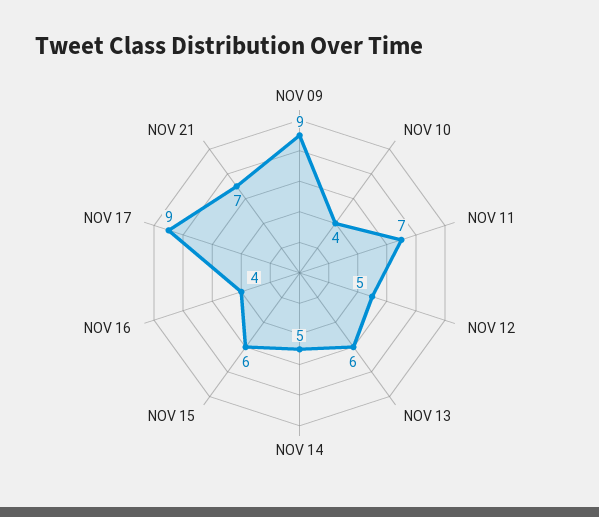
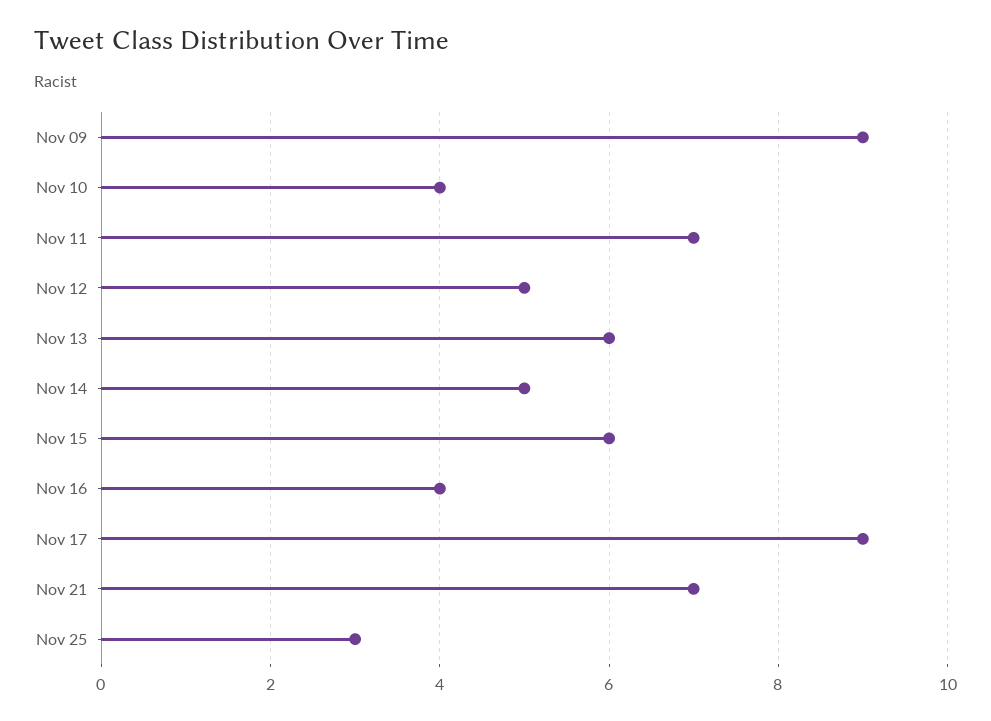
Nov 25: none -> 3

